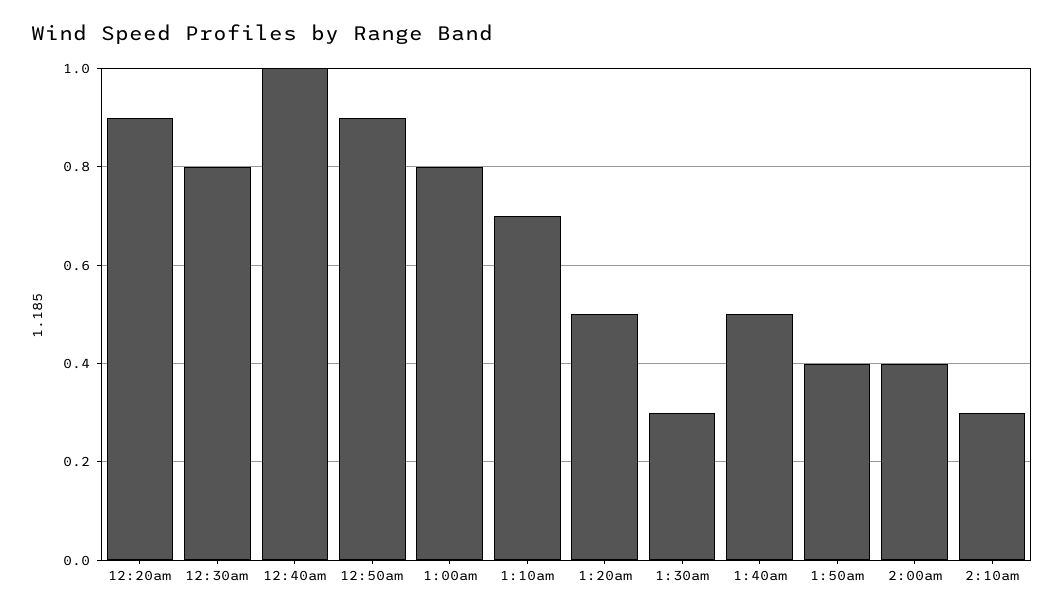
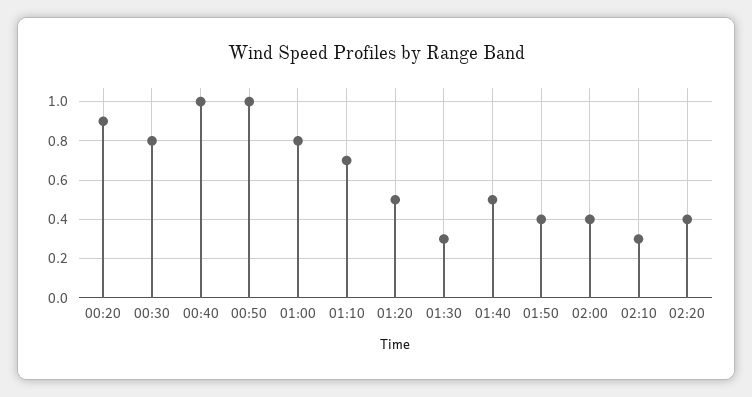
12:50am: 0.9 -> 1
02:20: none -> 0.4

